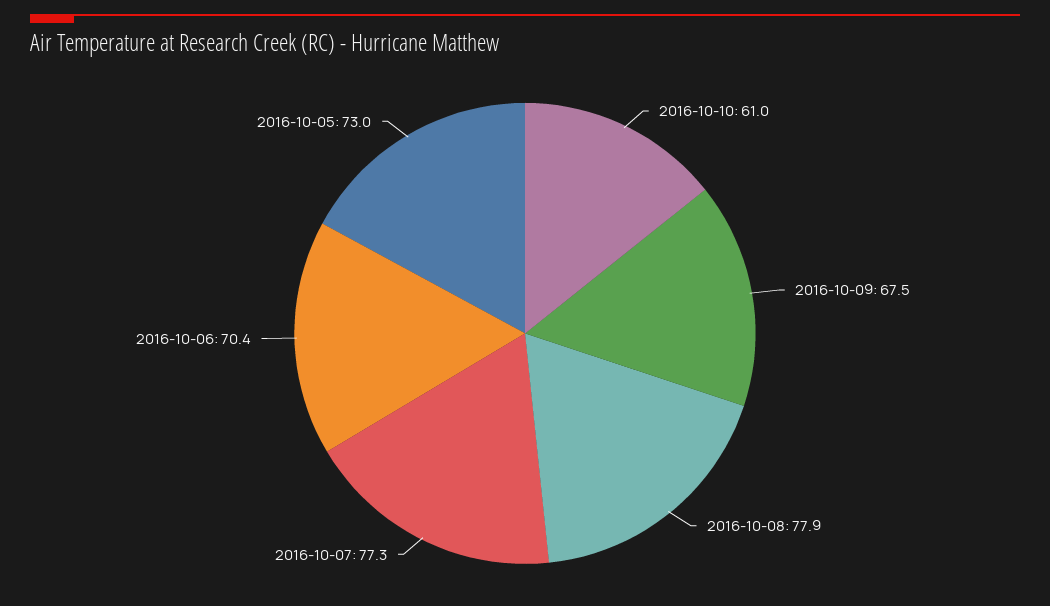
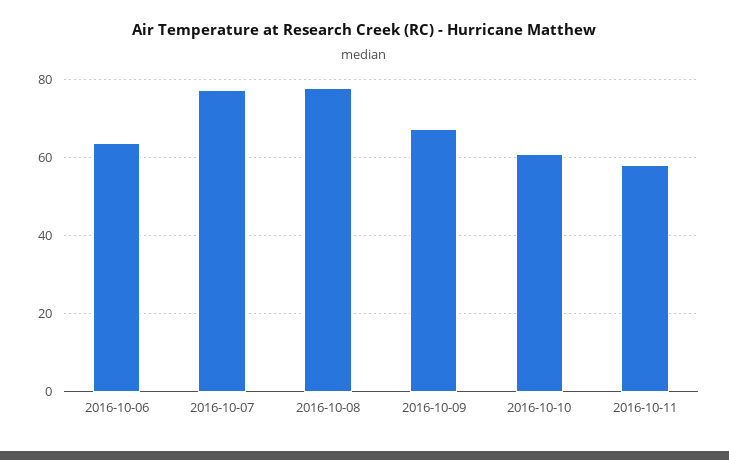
2016-10-06: 70.4 -> 64
2016-10-05: 73 -> none
2016-10-11: none -> 58

